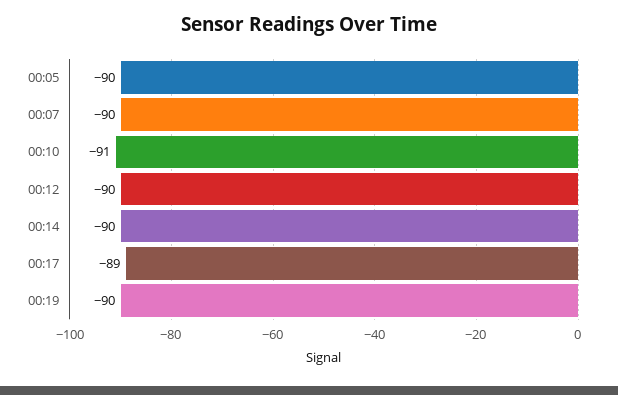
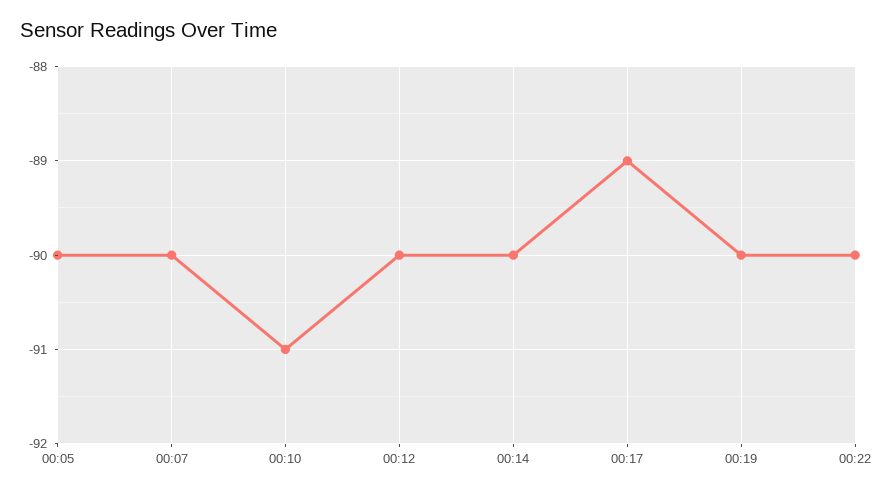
00:22: none -> -90

